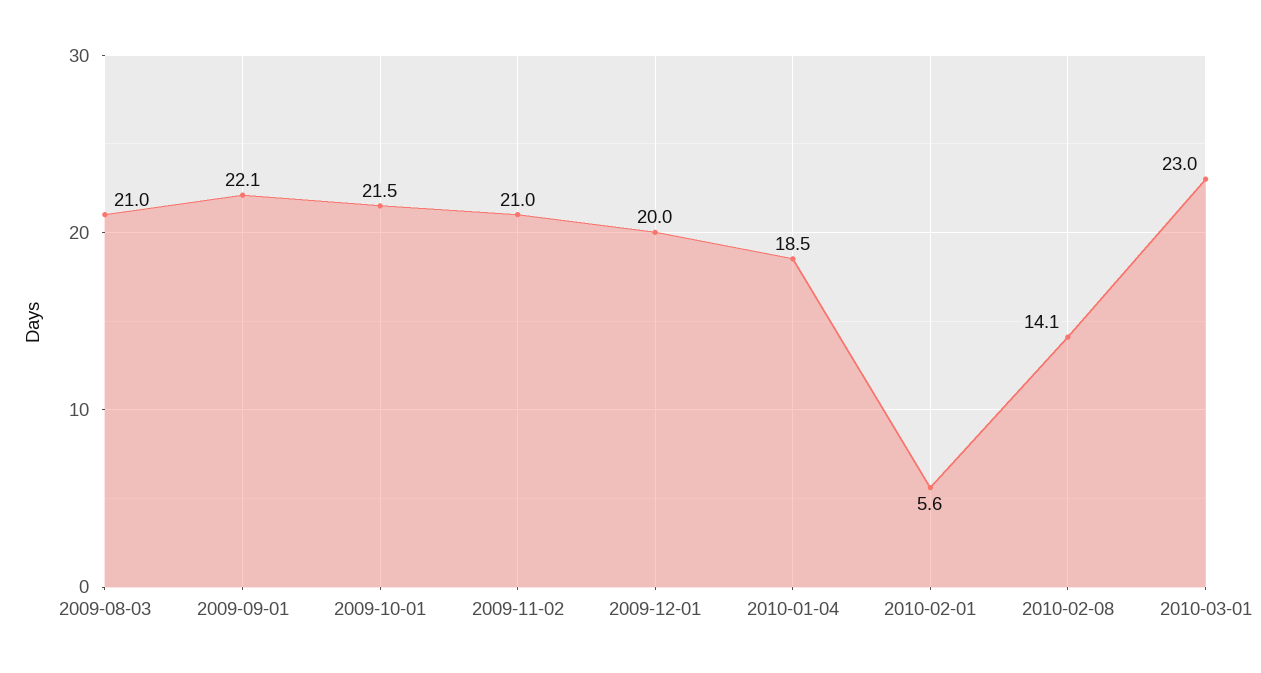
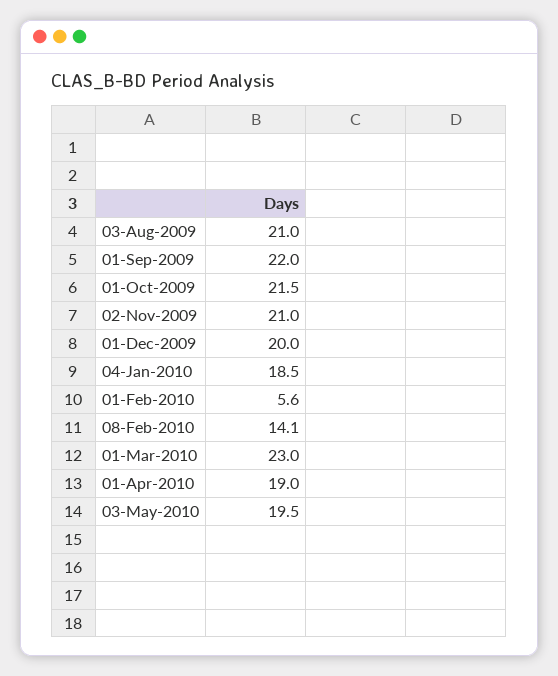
2009-09-01: 22.1 -> 22
01-Apr-2010: none -> 19
03-May-2010: none -> 19.5

